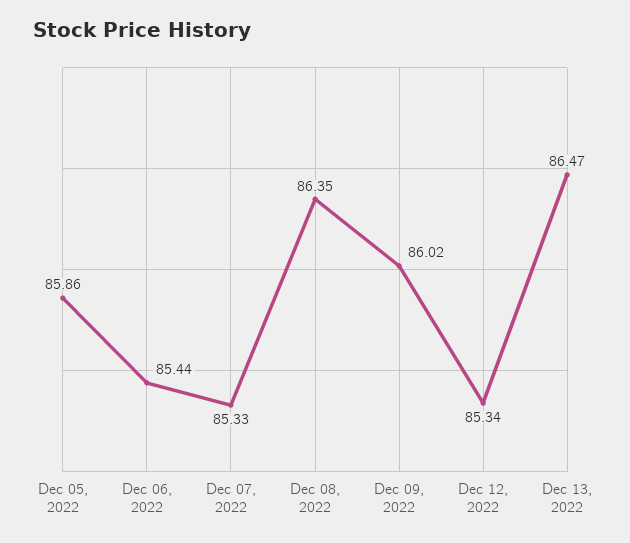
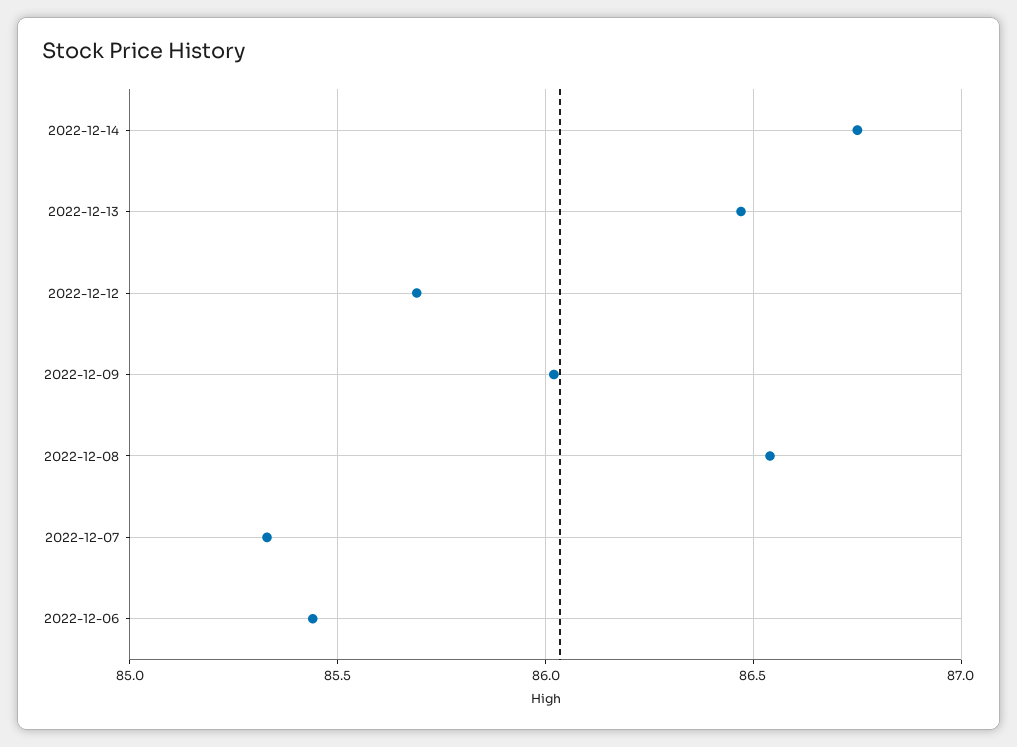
Dec 05, 2022: 85.86 -> none
Dec 08, 2022: 86.35 -> 86.55
Dec 12, 2022: 85.34 -> 85.7
2022-12-14: none -> 86.75

